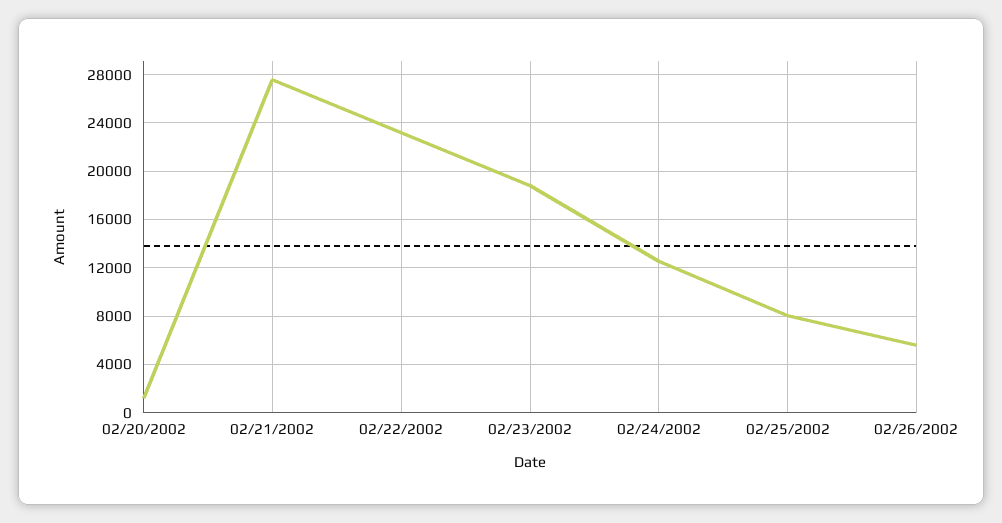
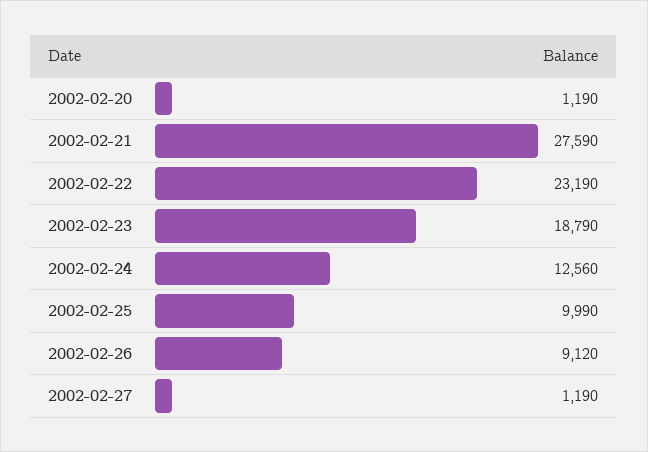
02/25/2002: 8000 -> 9990
02/26/2002: 5500 -> 9120
2002-02-27: none -> 1190

